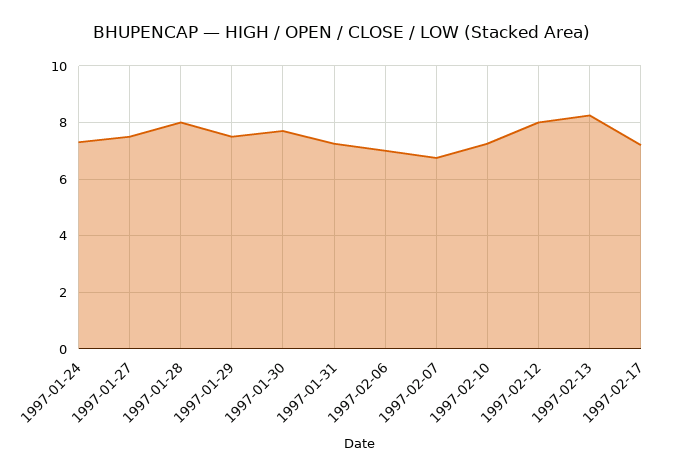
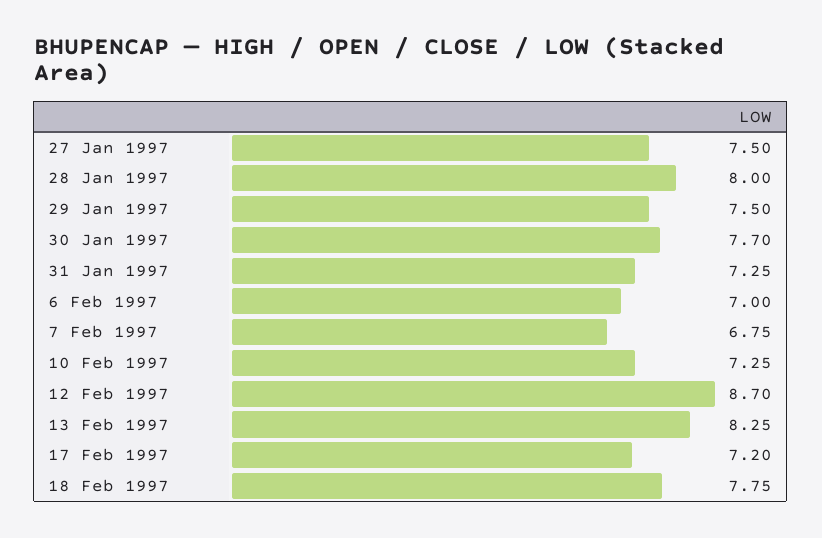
1997-01-24: 7.25 -> none
1997-02-12: 8 -> 8.7
18 Feb 1997: none -> 7.75

